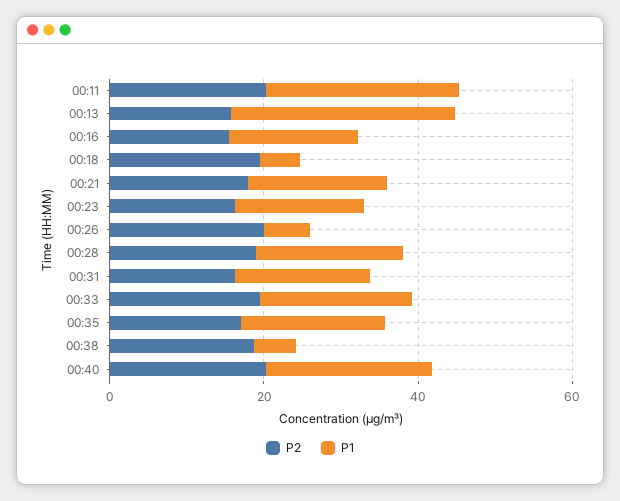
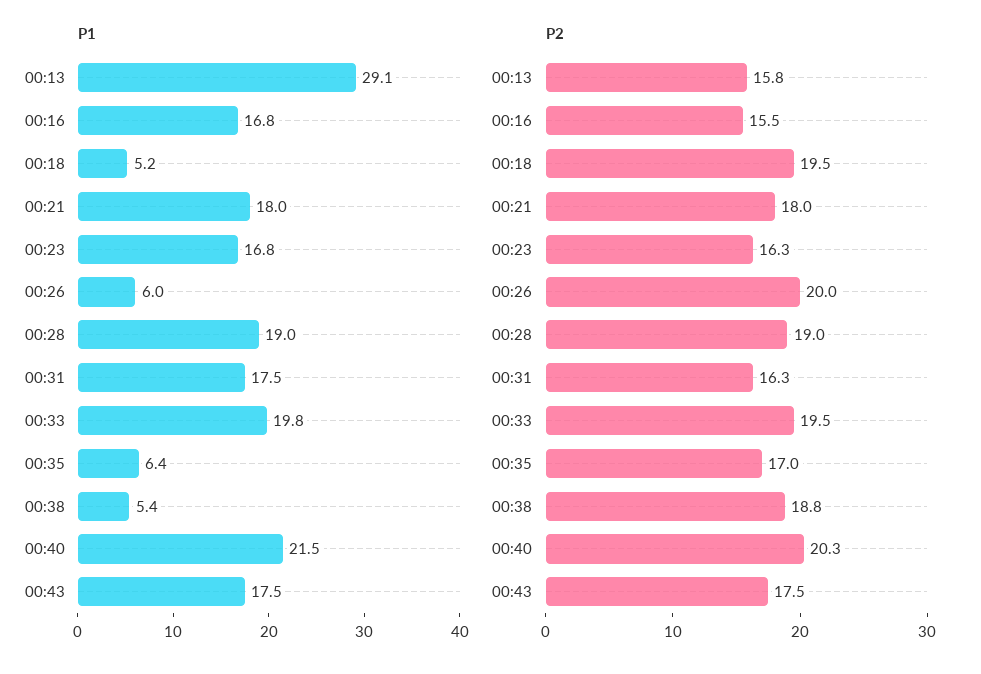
P2, 00:11: 20 -> none
P1, 00:11: 25 -> none
P1, 00:35: 20 -> 6.4
P1, 00:43: none -> 17.5
P2, 00:43: none -> 17.5

